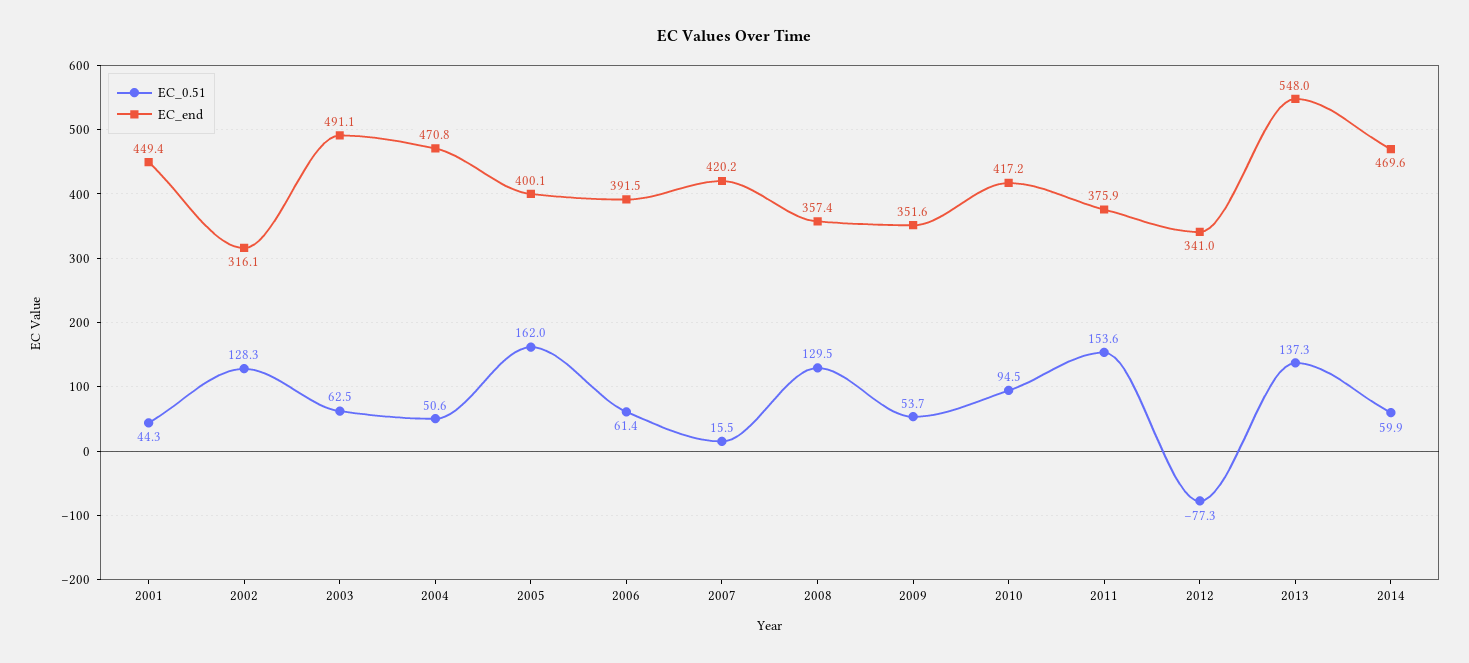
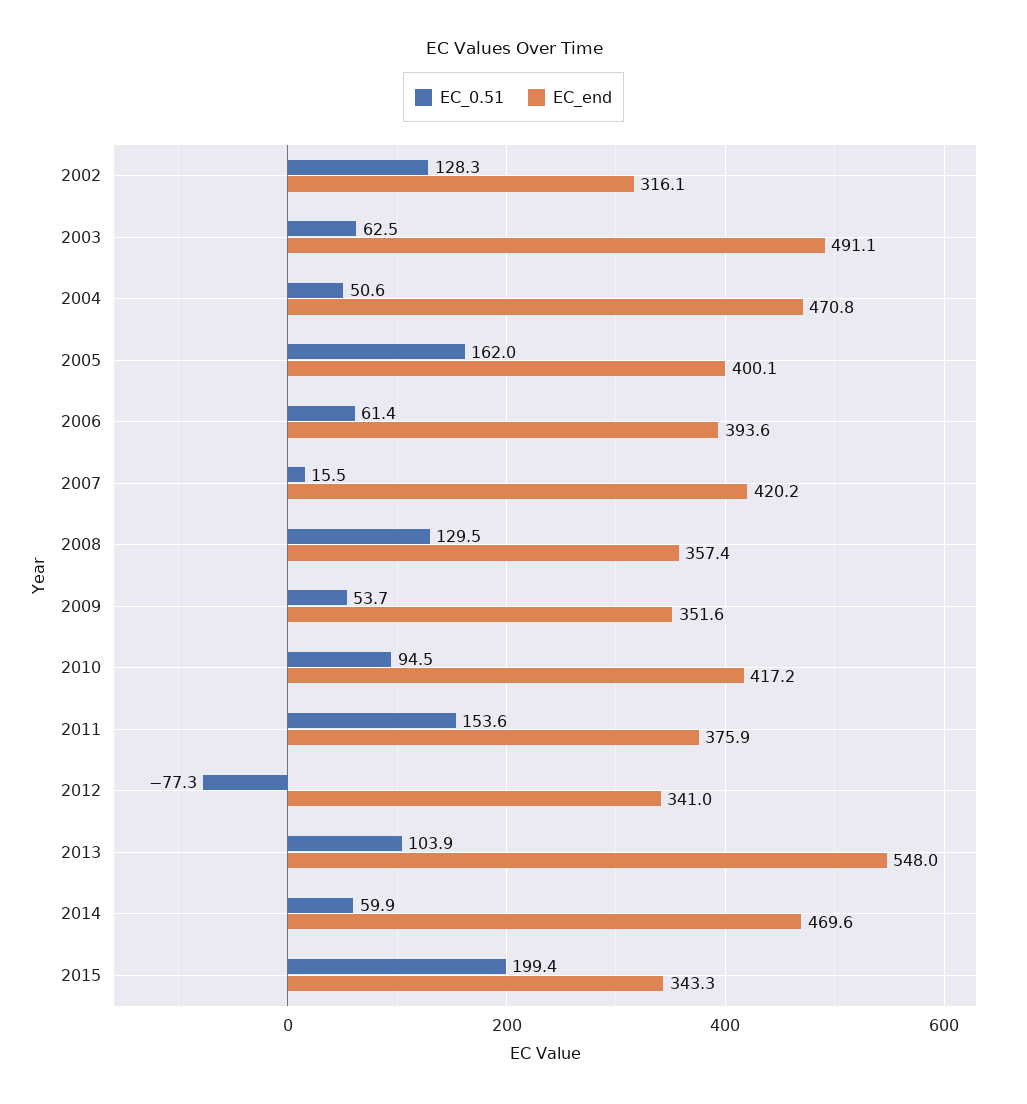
EC_0.51, 2001: 44.3 -> none
EC_end, 2001: 449.4 -> none
EC_end, 2006: 391.5 -> 393.6
EC_0.51, 2013: 137.3 -> 103.9
EC_0.51, 2015: none -> 199.4
EC_end, 2015: none -> 343.3

